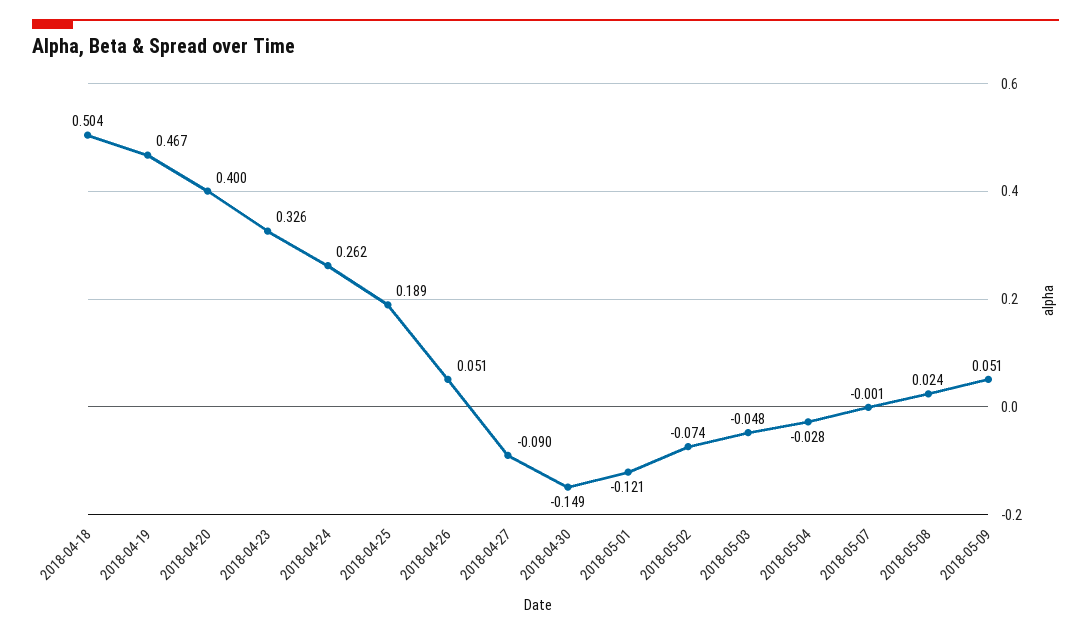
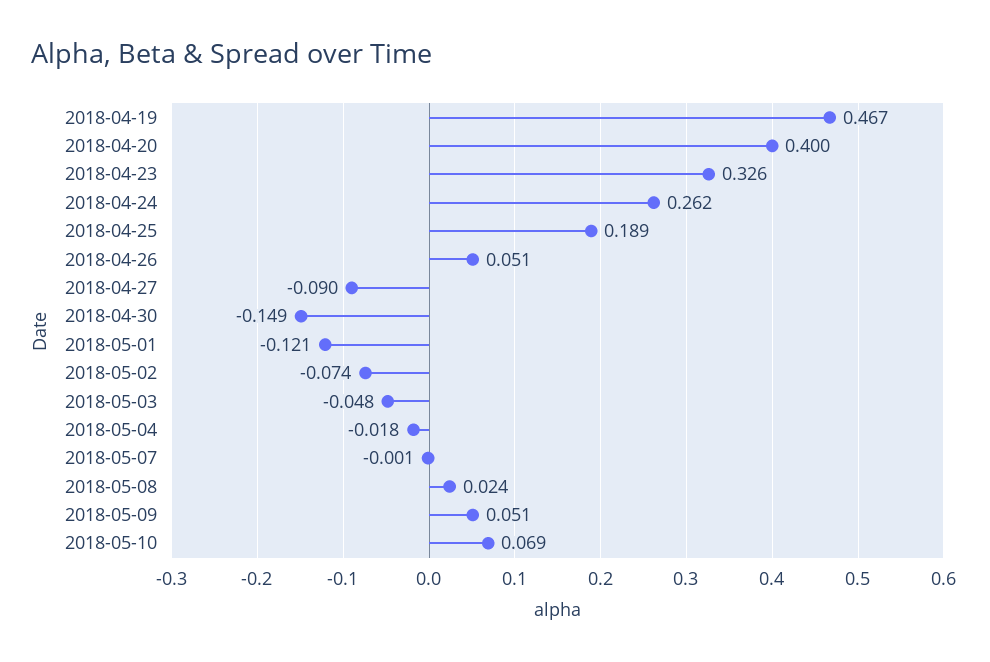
2018-04-18: 0.504 -> none
2018-05-04: -0.028 -> -0.018
2018-05-10: none -> 0.069

